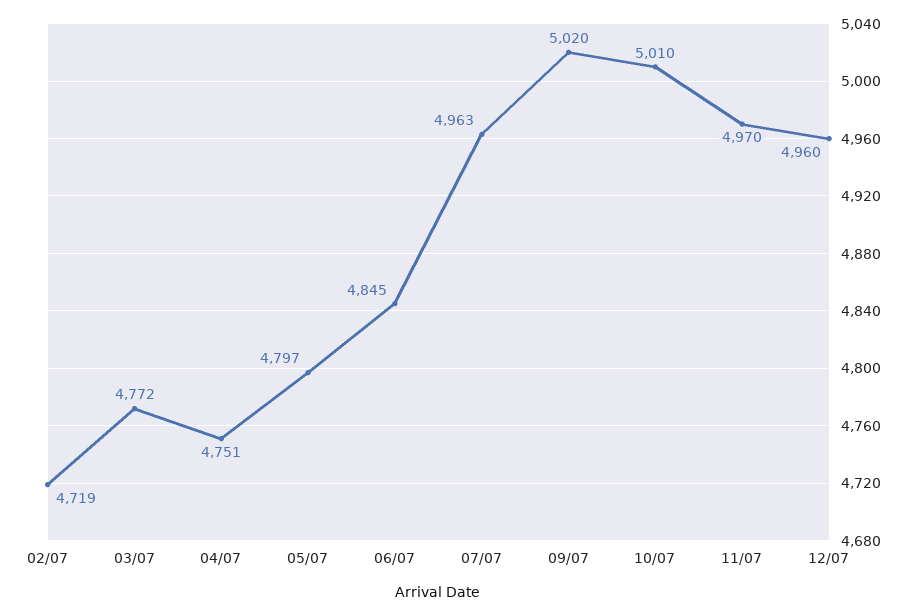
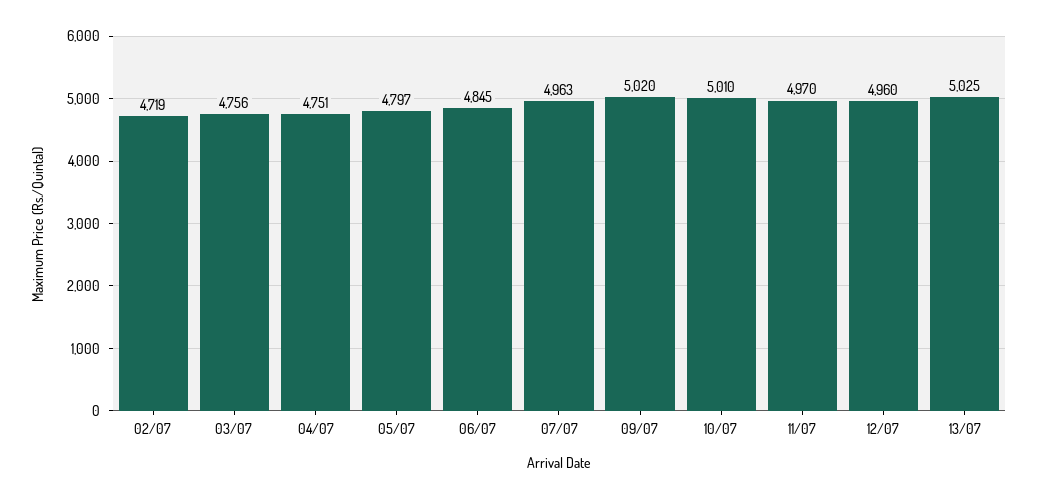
03/07: 4772 -> 4756
13/07: none -> 5025

